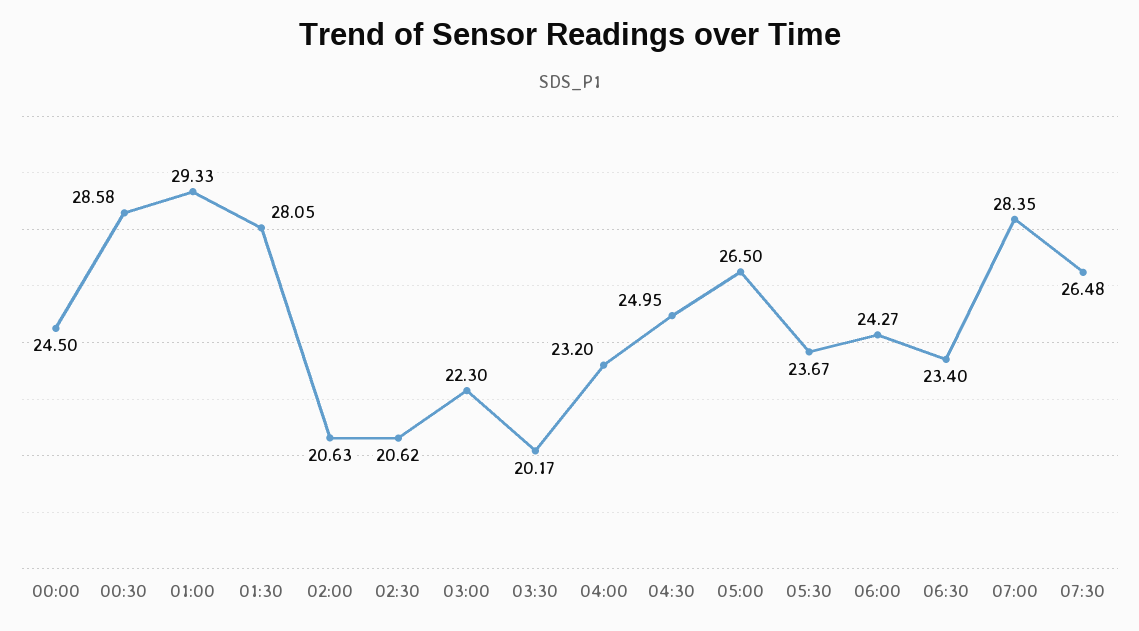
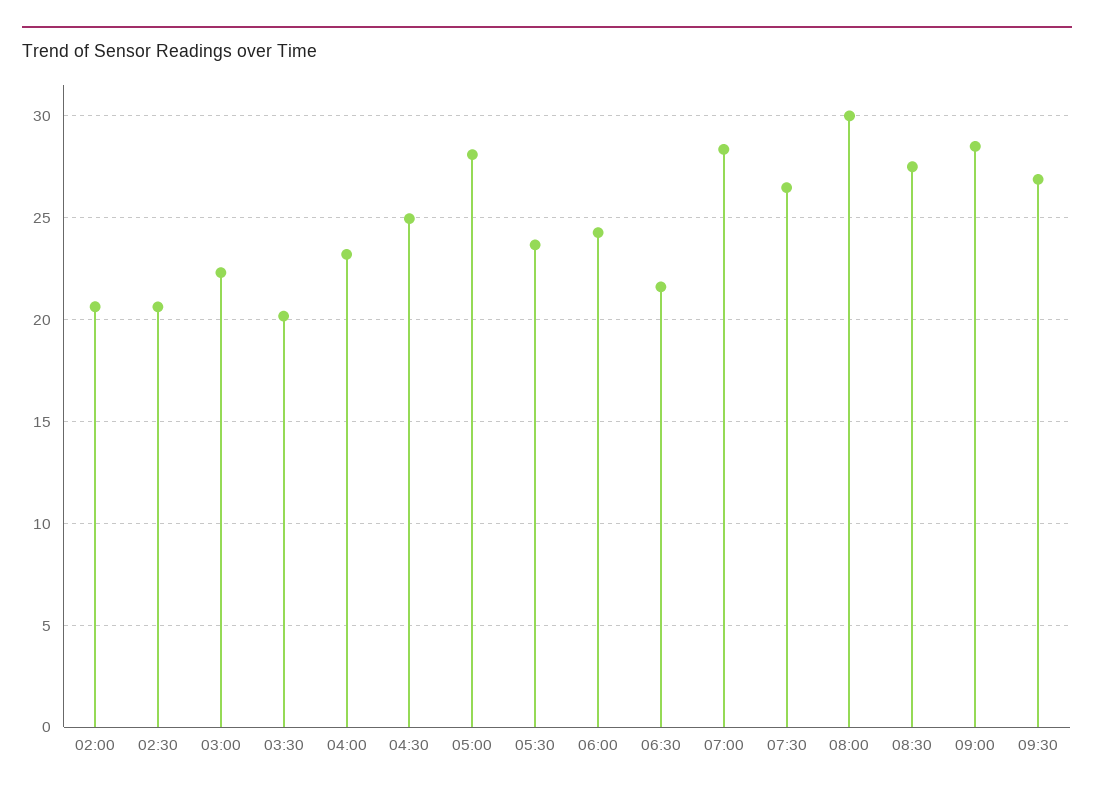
00:00: 24.5 -> none
00:30: 28.58 -> none
01:00: 29.33 -> none
01:30: 28.05 -> none
05:00: 26.5 -> 28
06:30: 23.4 -> 21.5
08:00: none -> 30
08:30: none -> 27.5
09:00: none -> 28.5
09:30: none -> 27

